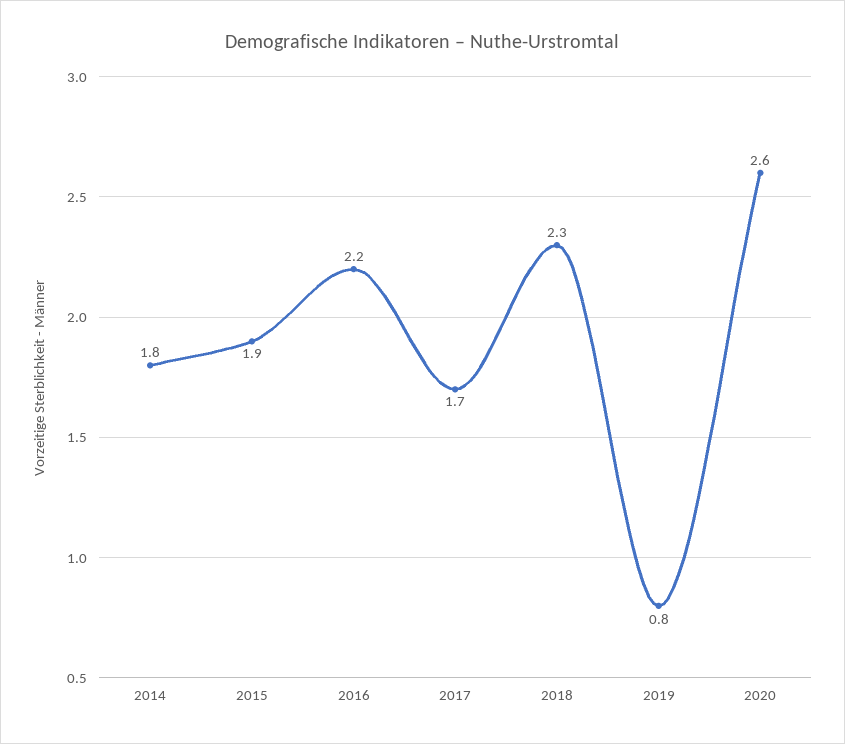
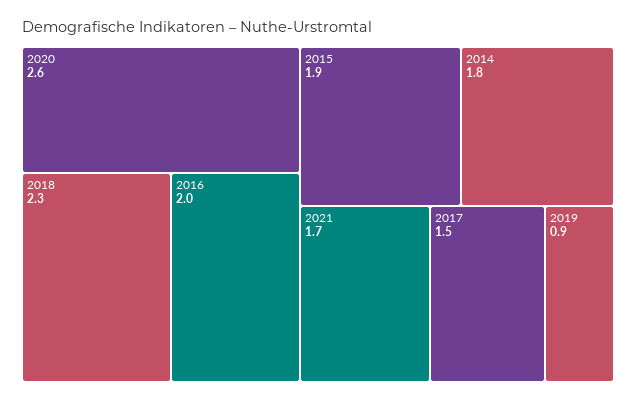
2016: 2.2 -> 2
2017: 1.7 -> 1.5
2019: 0.8 -> 0.9
2021: none -> 1.7

